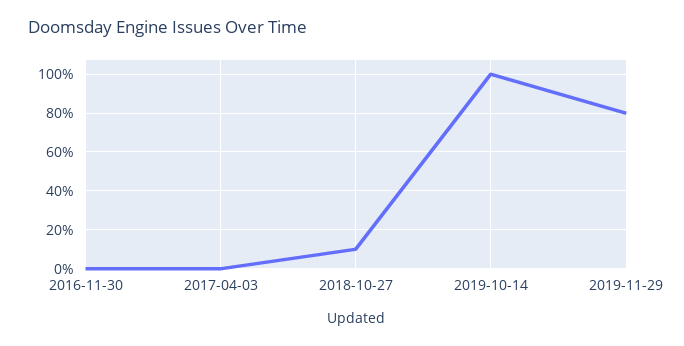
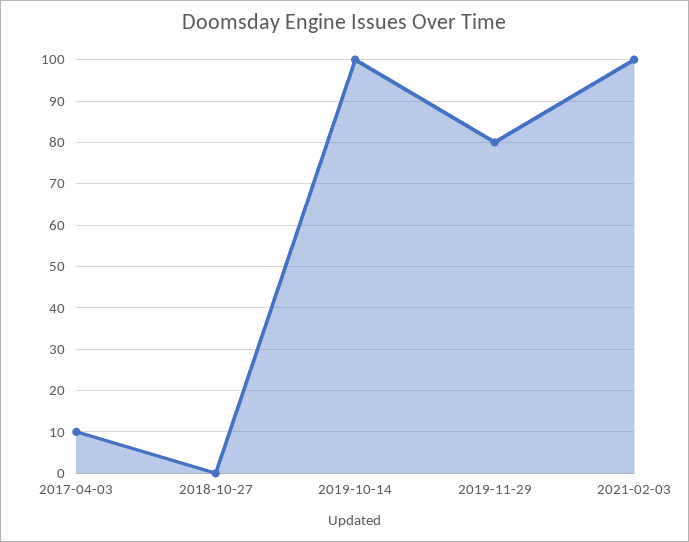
2016-11-30: 0 -> none
2017-04-03: 0 -> 10
2018-10-27: 10 -> 0
2021-02-03: none -> 100

